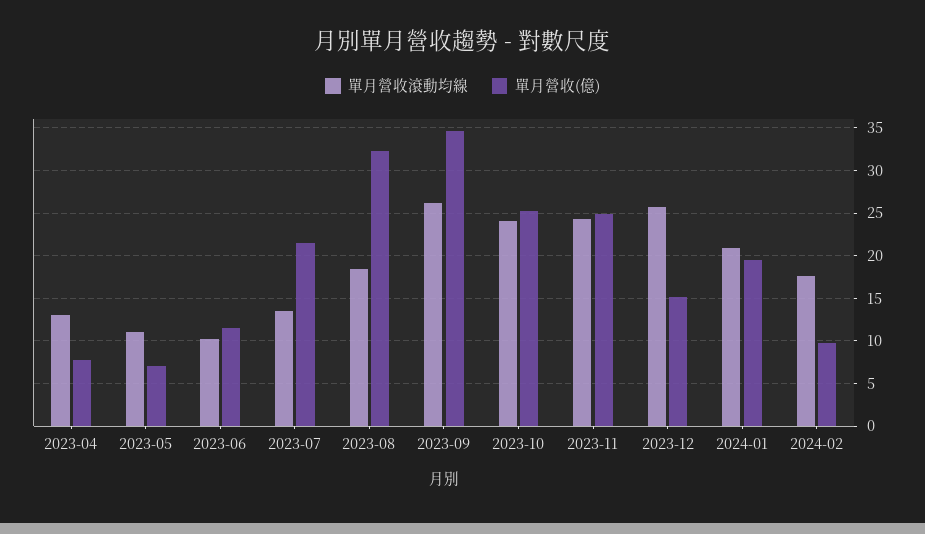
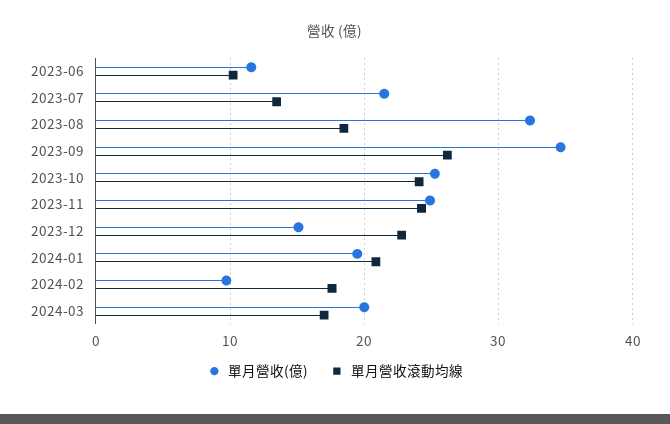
單月營收滾動均線, 2023-04: 13 -> none
單月營收(億), 2023-04: 8 -> none
單月營收滾動均線, 2023-05: 11 -> none
單月營收(億), 2023-05: 7 -> none
單月營收滾動均線, 2023-12: 26 -> 23
單月營收(億), 2024-03: none -> 20
單月營收滾動均線, 2024-03: none -> 17

